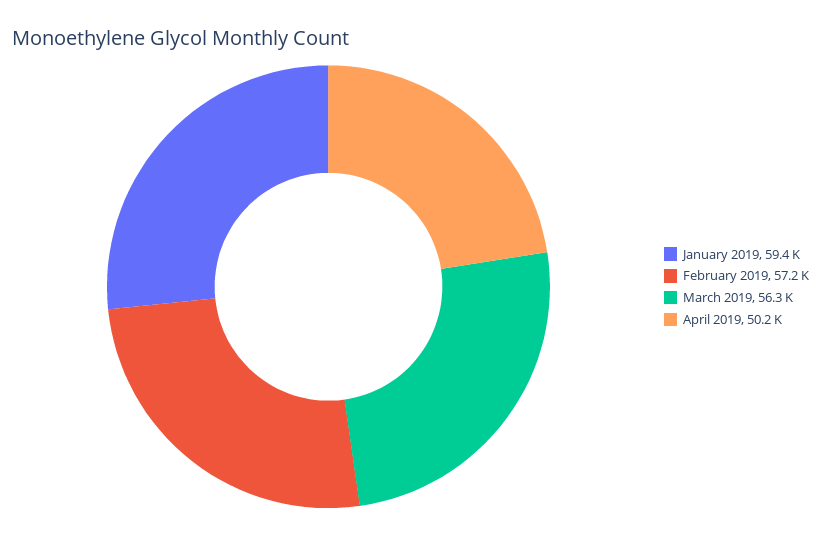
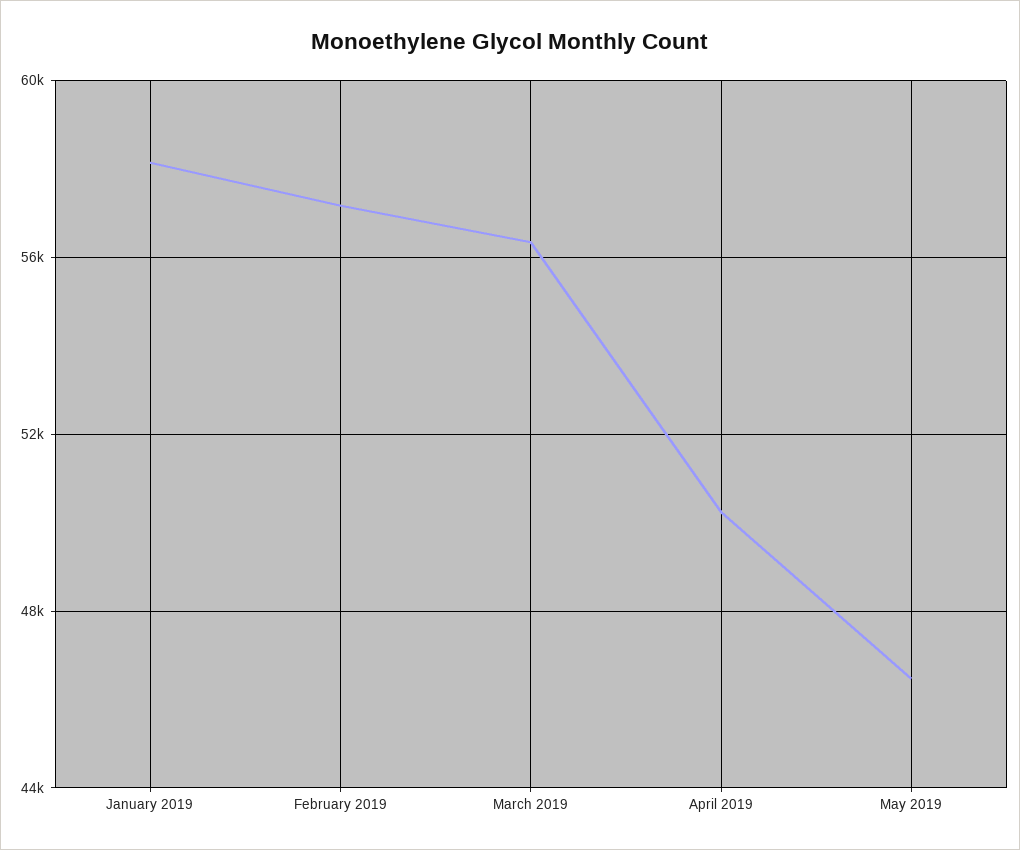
January 2019: 59400 -> 58000
May 2019: none -> 46500

